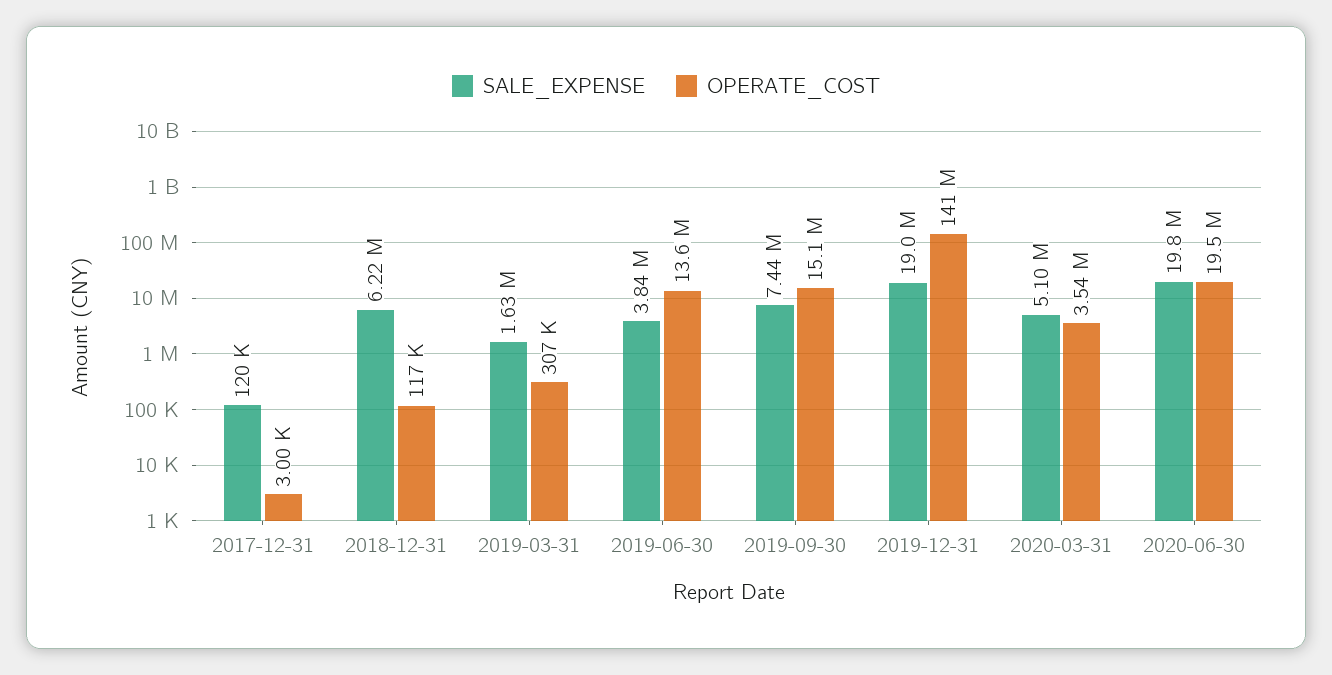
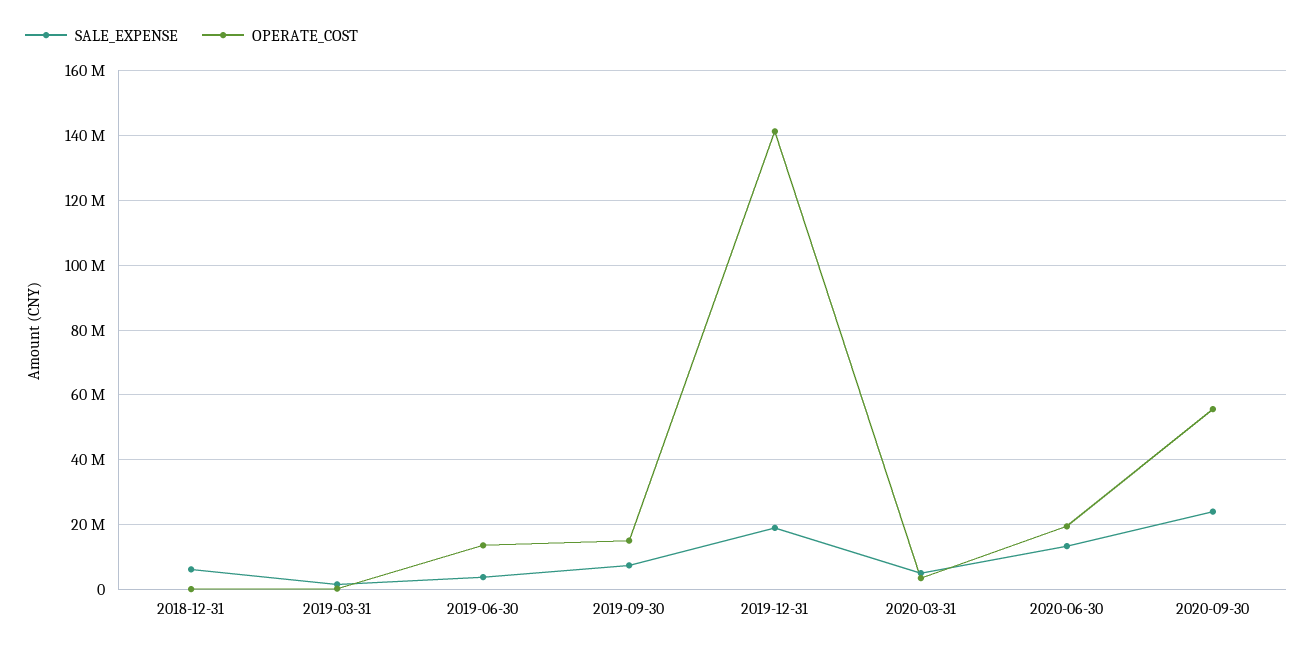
SALE_EXPENSE, 2017-12-31: 120000 -> none
OPERATE_COST, 2017-12-31: 3000 -> none
SALE_EXPENSE, 2020-06-30: 19800000 -> 14000000
SALE_EXPENSE, 2020-09-30: none -> 24000000
OPERATE_COST, 2020-09-30: none -> 56000000

